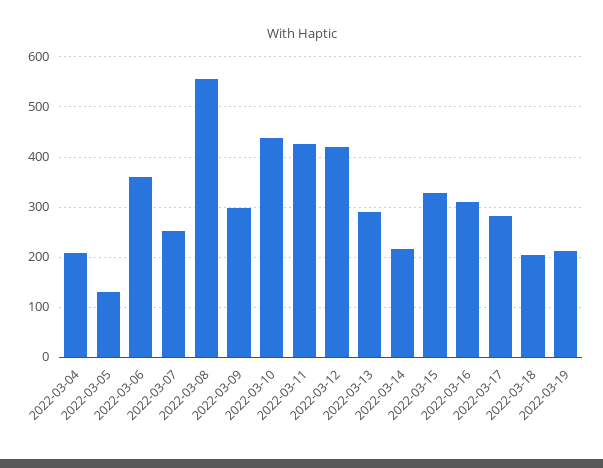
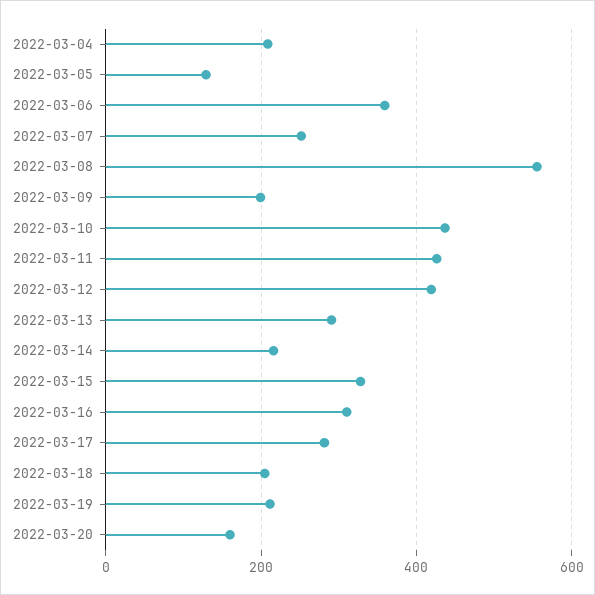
2022-03-09: 300 -> 200
2022-03-20: none -> 160

